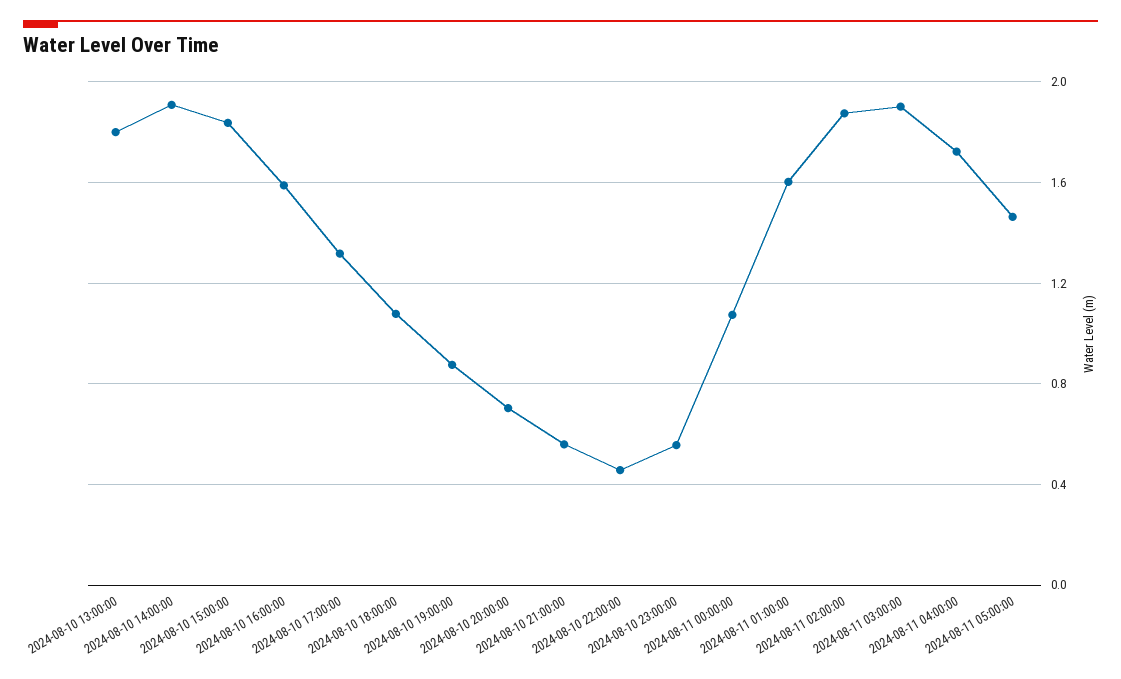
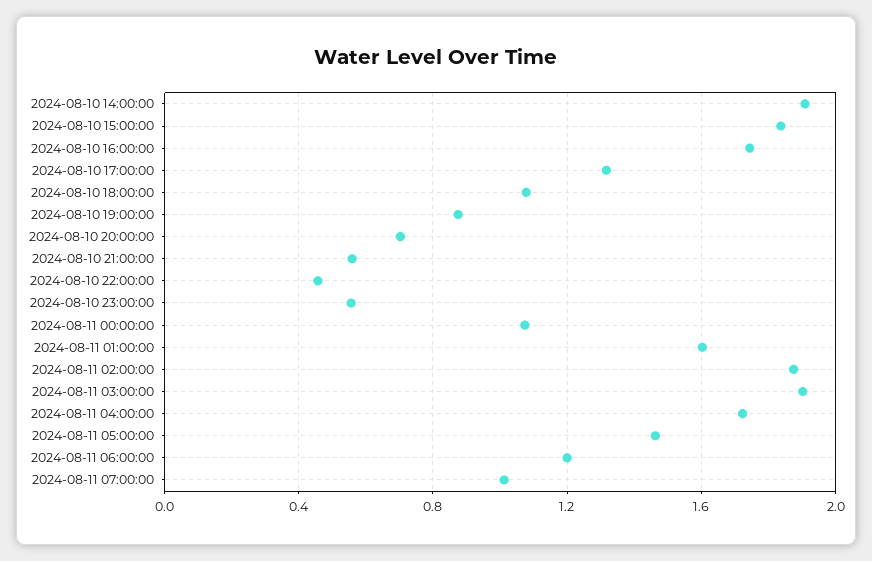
2024-08-10 13:00:00: 1.8 -> none
2024-08-10 16:00:00: 1.6 -> 1.75
2024-08-11 06:00:00: none -> 1.2
2024-08-11 07:00:00: none -> 1

